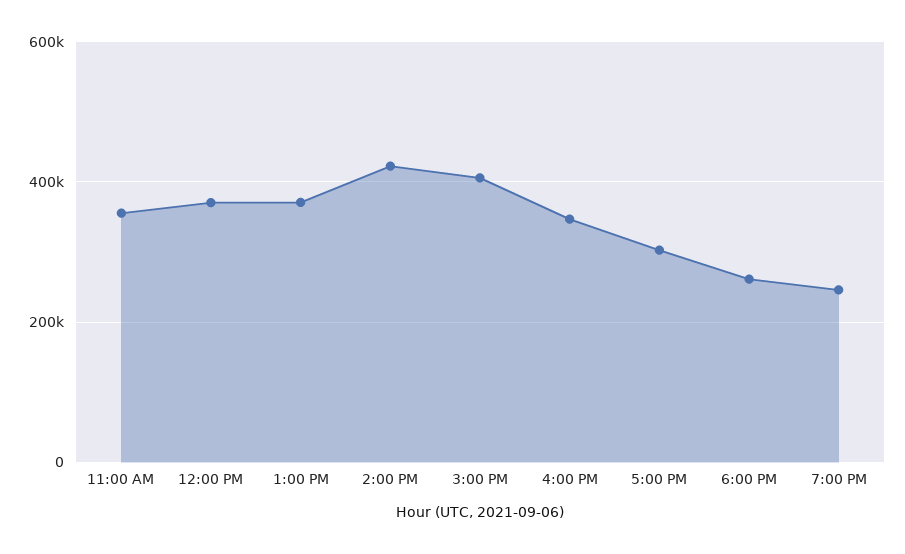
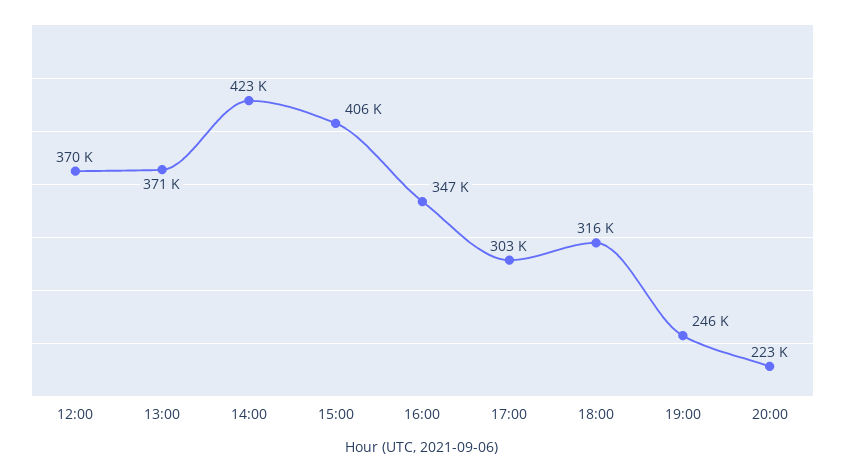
11:00 AM: 360000 -> none
6:00 PM: 260000 -> 316000
20:00: none -> 223000

